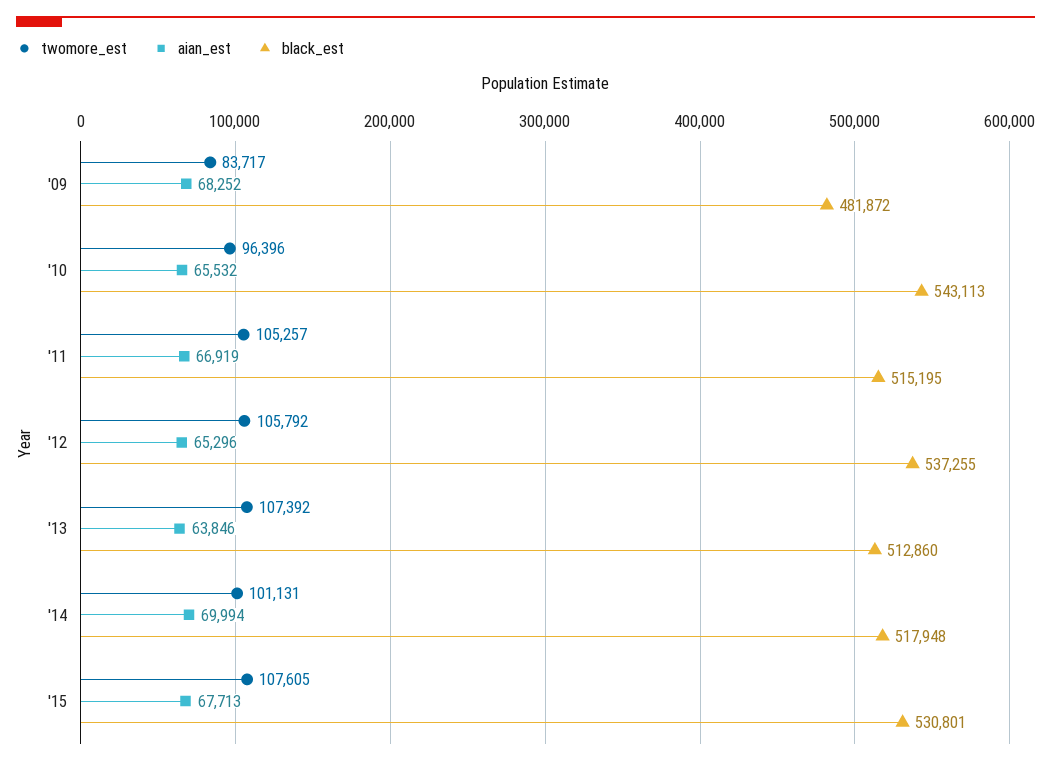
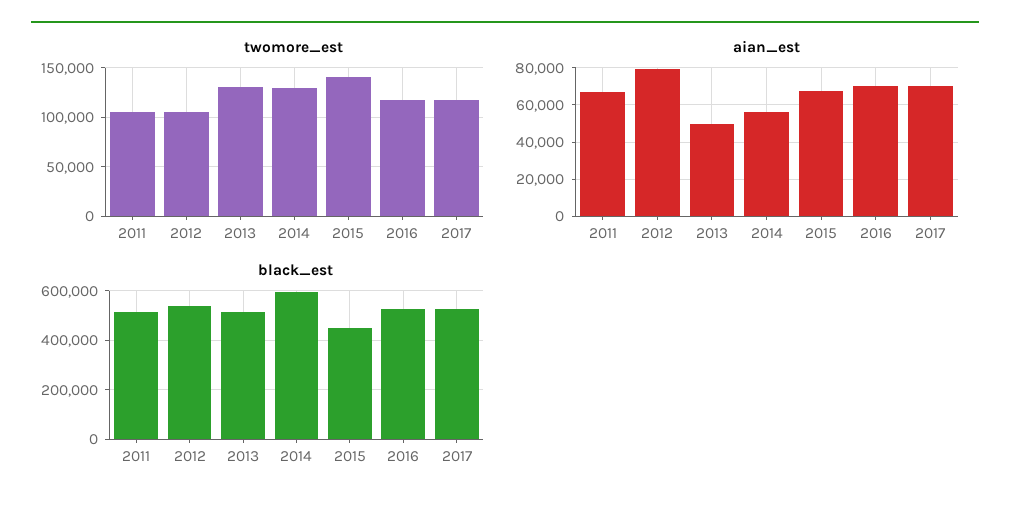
twomore_est, '09: 83717 -> none
aian_est, '09: 68252 -> none
black_est, '09: 481872 -> none
twomore_est, '10: 96396 -> none
aian_est, '10: 65532 -> none
black_est, '10: 543113 -> none
aian_est, '12: 65296 -> 80000
twomore_est, '13: 107392 -> 130000
aian_est, '13: 63846 -> 50000
twomore_est, '14: 101131 -> 130000
aian_est, '14: 69994 -> 55000
black_est, '14: 517948 -> 600000
twomore_est, '15: 107605 -> 140000
black_est, '15: 530801 -> 450000
twomore_est, 2016: none -> 120000
twomore_est, 2017: none -> 120000
aian_est, 2016: none -> 70000
aian_est, 2017: none -> 70000
black_est, 2016: none -> 525000
black_est, 2017: none -> 525000

